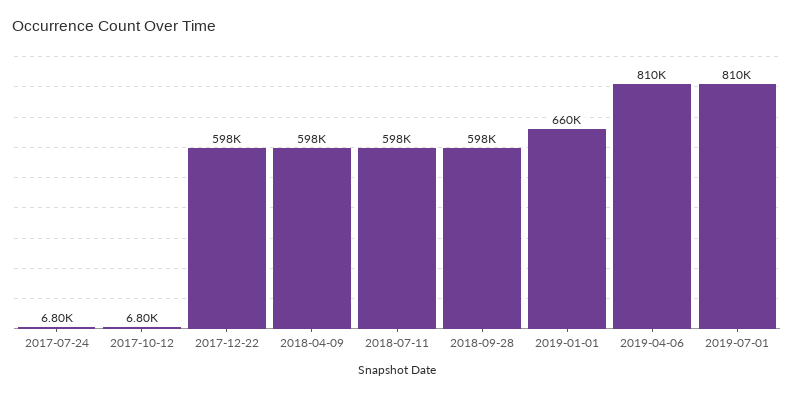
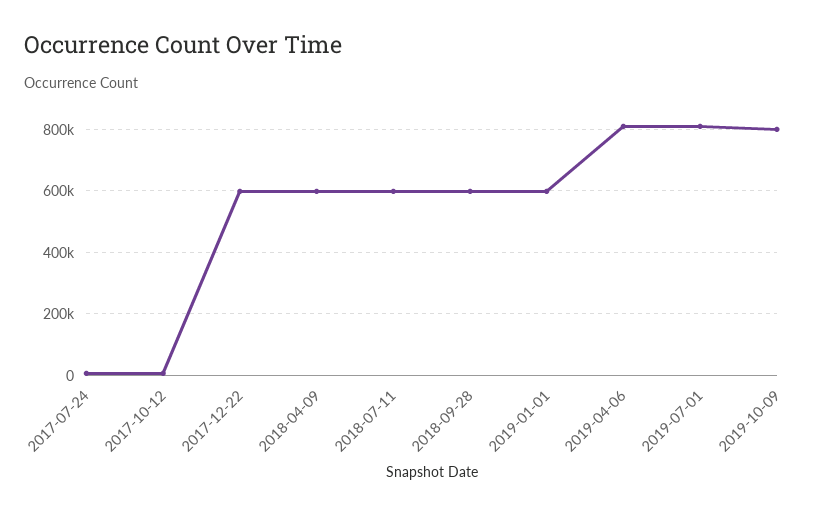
2019-01-01: 660000 -> 600000
2019-10-09: none -> 800000

